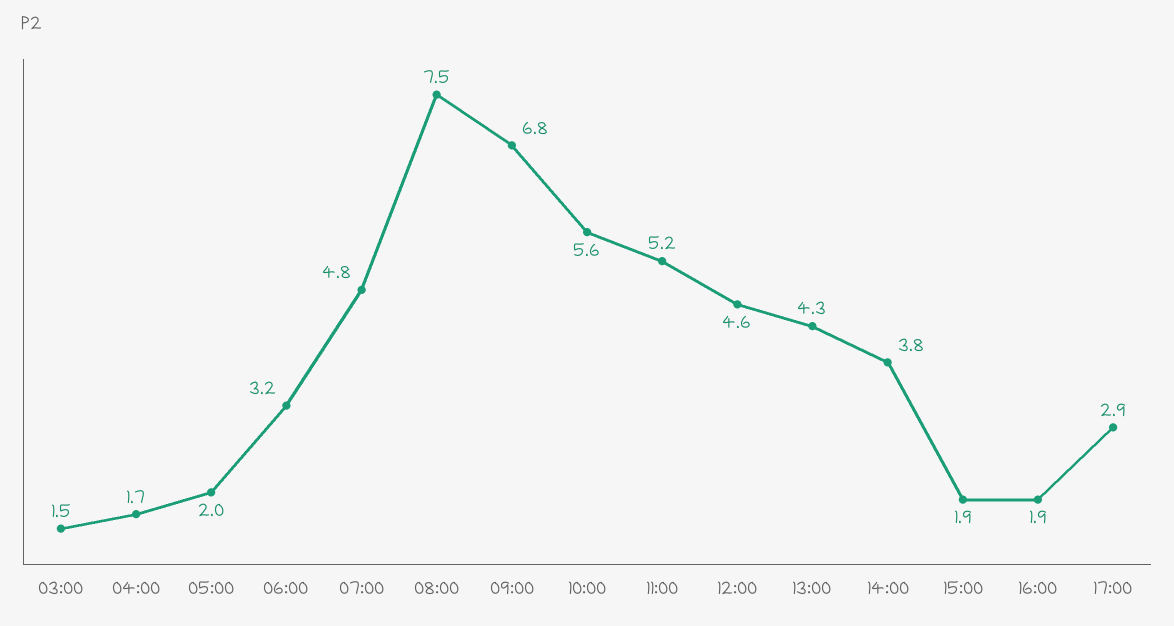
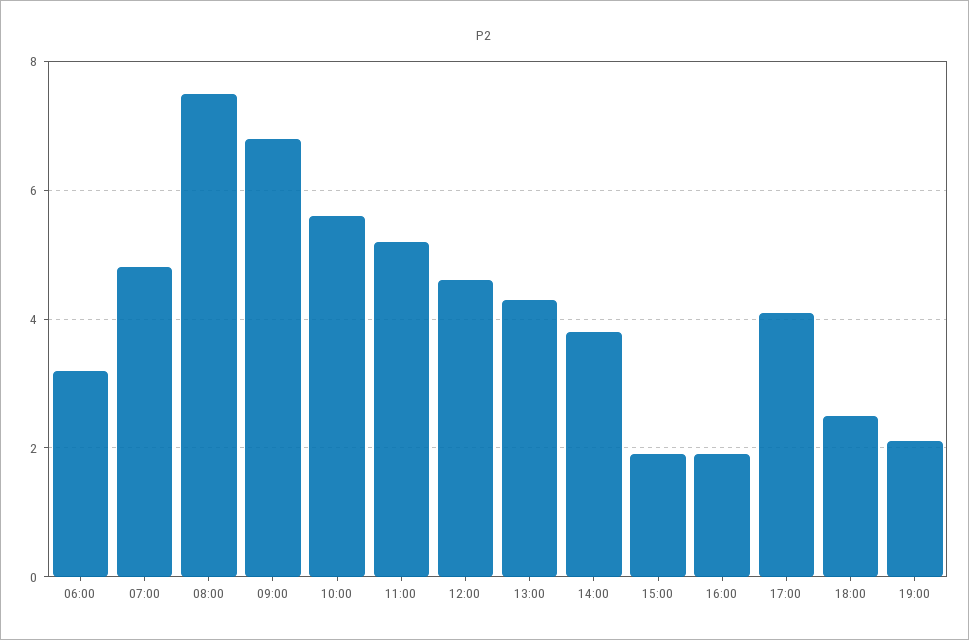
03:00: 1.5 -> none
04:00: 1.7 -> none
05:00: 2 -> none
17:00: 2.9 -> 4
18:00: none -> 2.5
19:00: none -> 2

